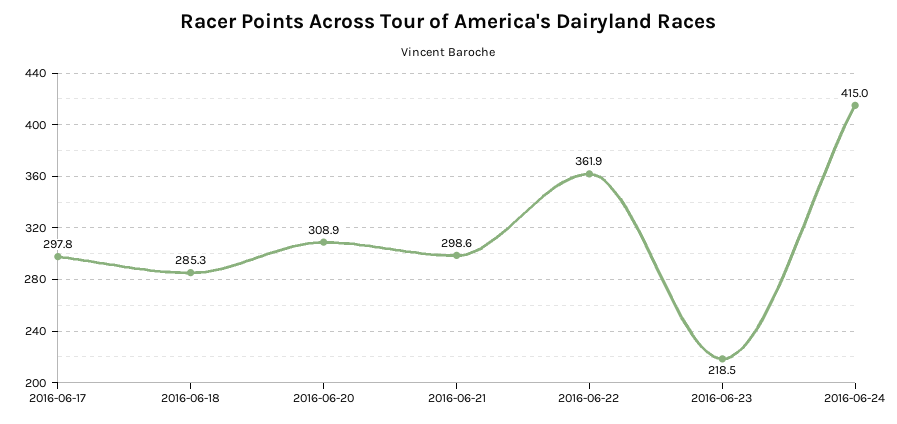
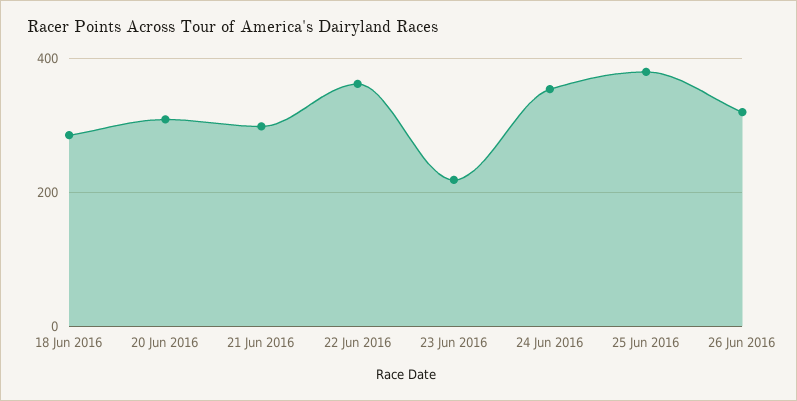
2016-06-17: 297.8 -> none
2016-06-24: 415 -> 360
25 Jun 2016: none -> 380
26 Jun 2016: none -> 320

